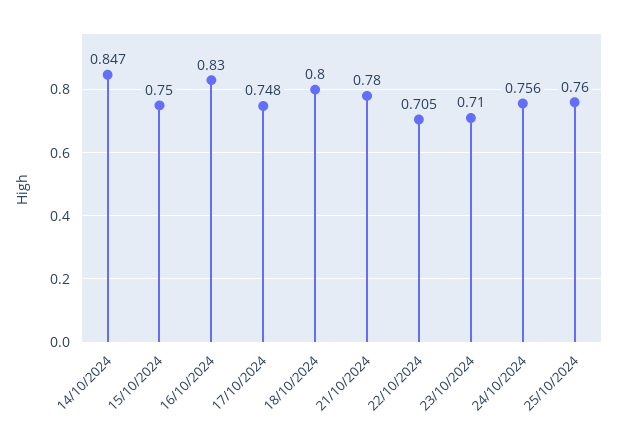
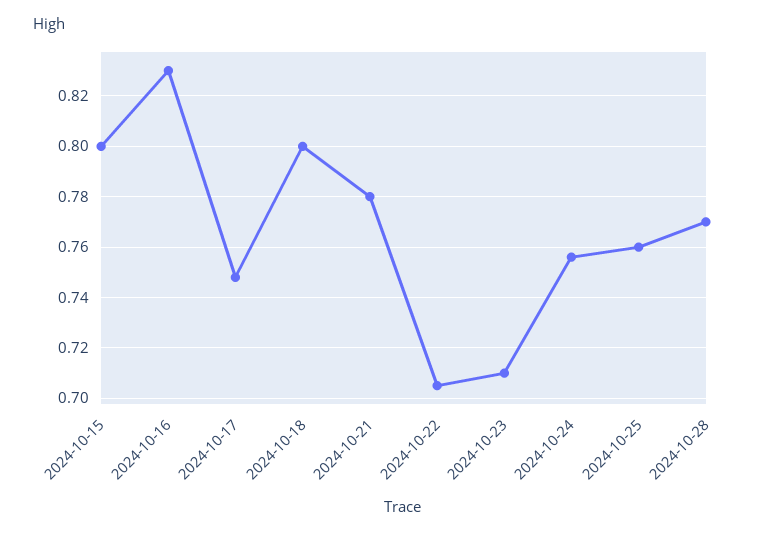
14/10/2024: 0.847 -> none
15/10/2024: 0.75 -> 0.8
2024-10-28: none -> 0.77

